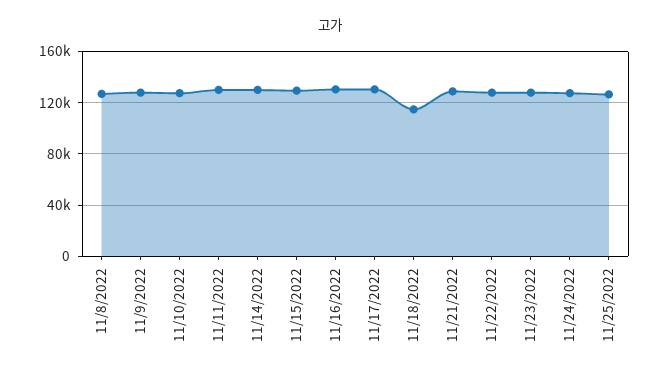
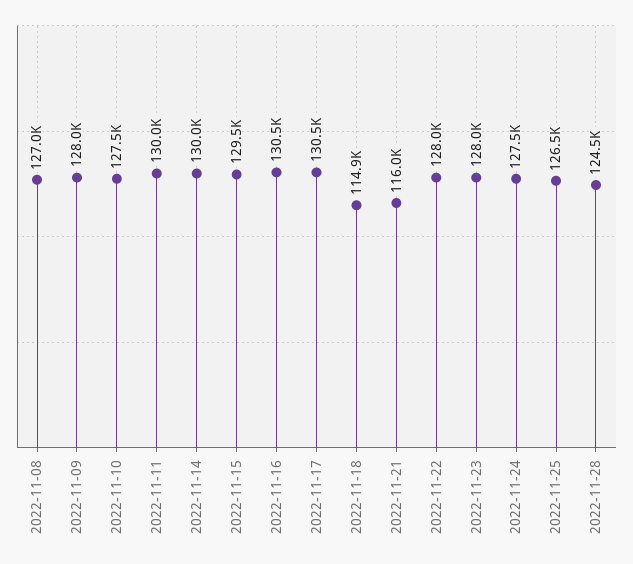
11/21/2022: 130000 -> 116000
2022-11-28: none -> 124500

